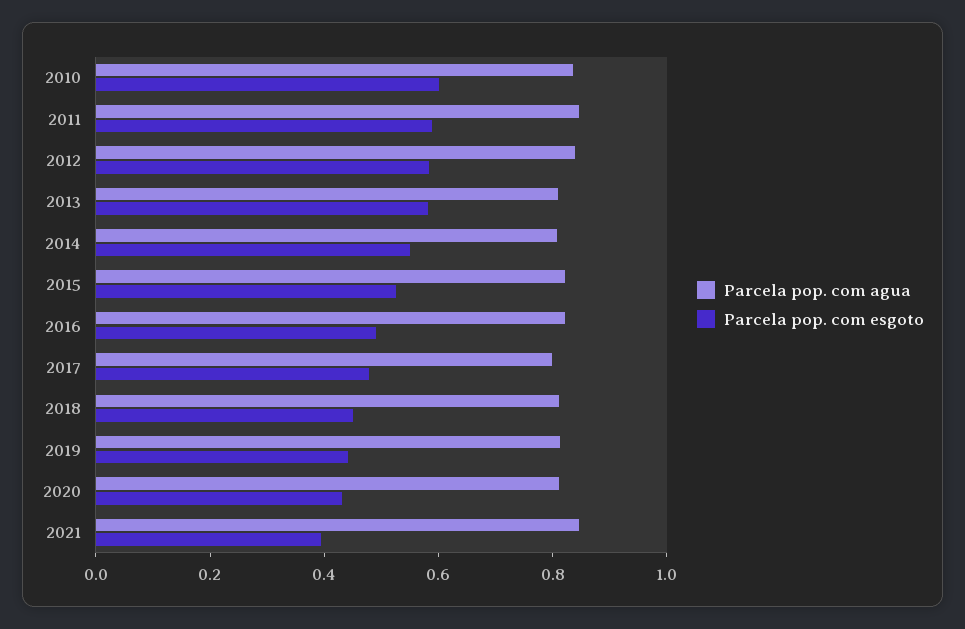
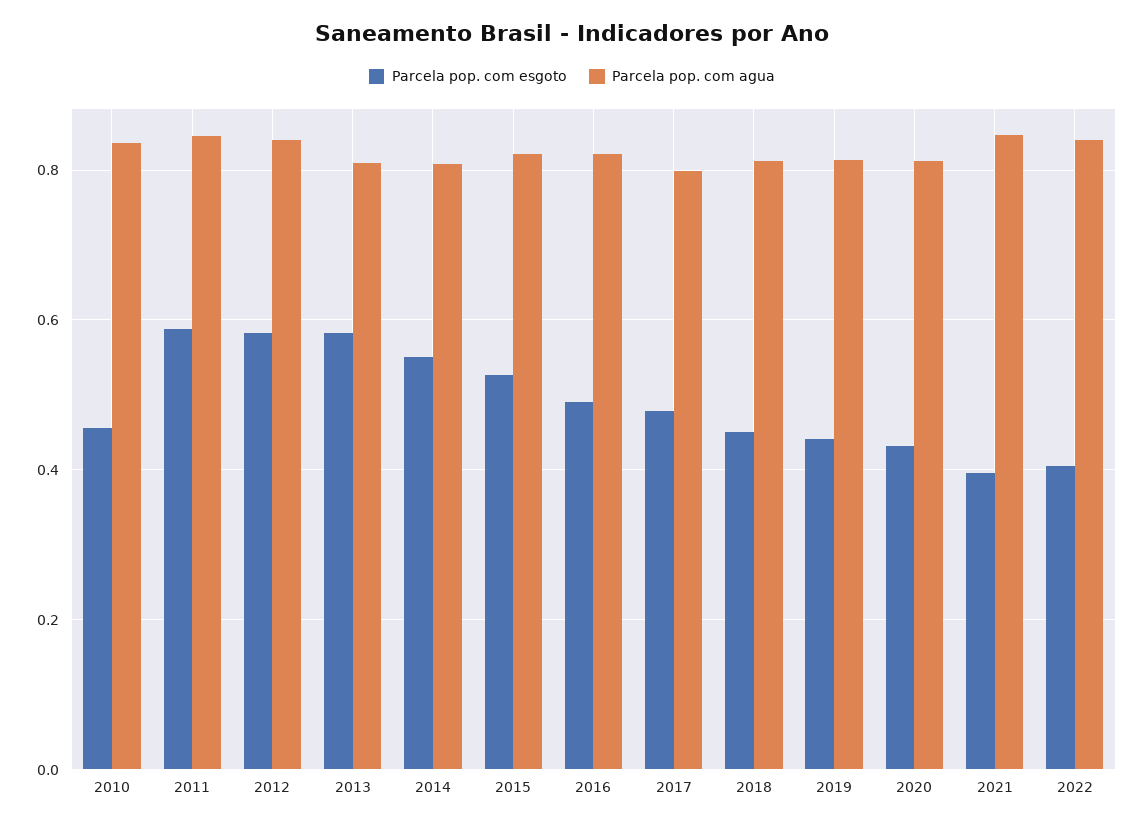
Parcela pop. com esgoto, 2010: 0.6 -> 0.46
Parcela pop. com esgoto, 2022: none -> 0.4
Parcela pop. com agua, 2022: none -> 0.84

